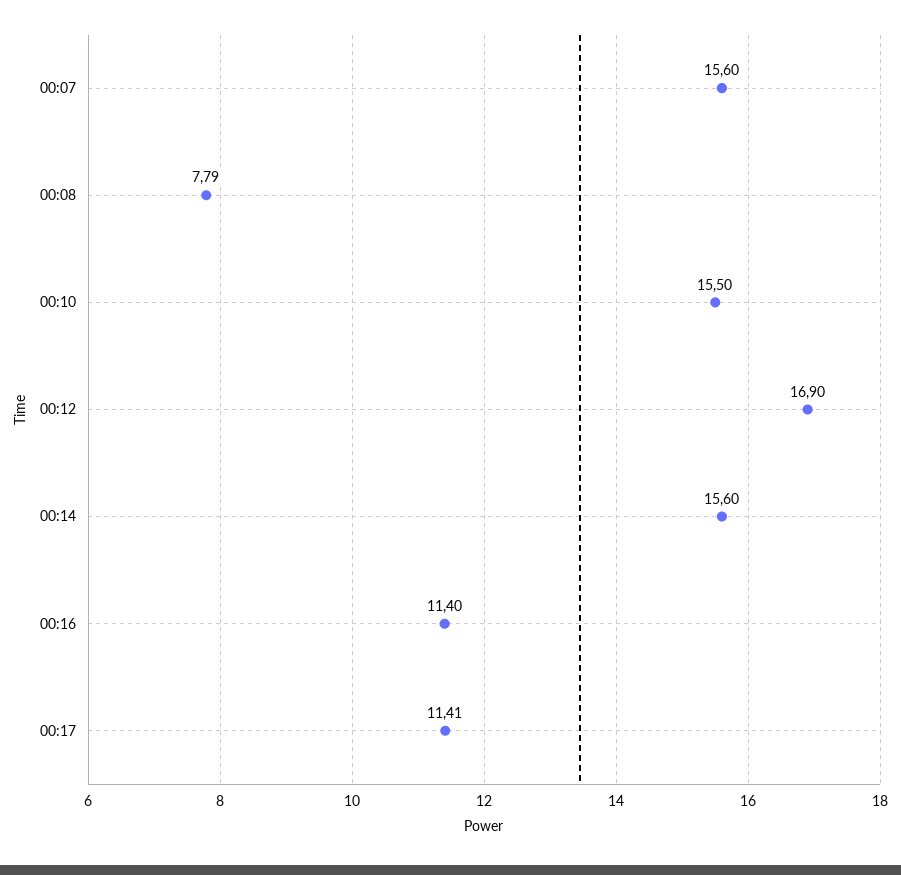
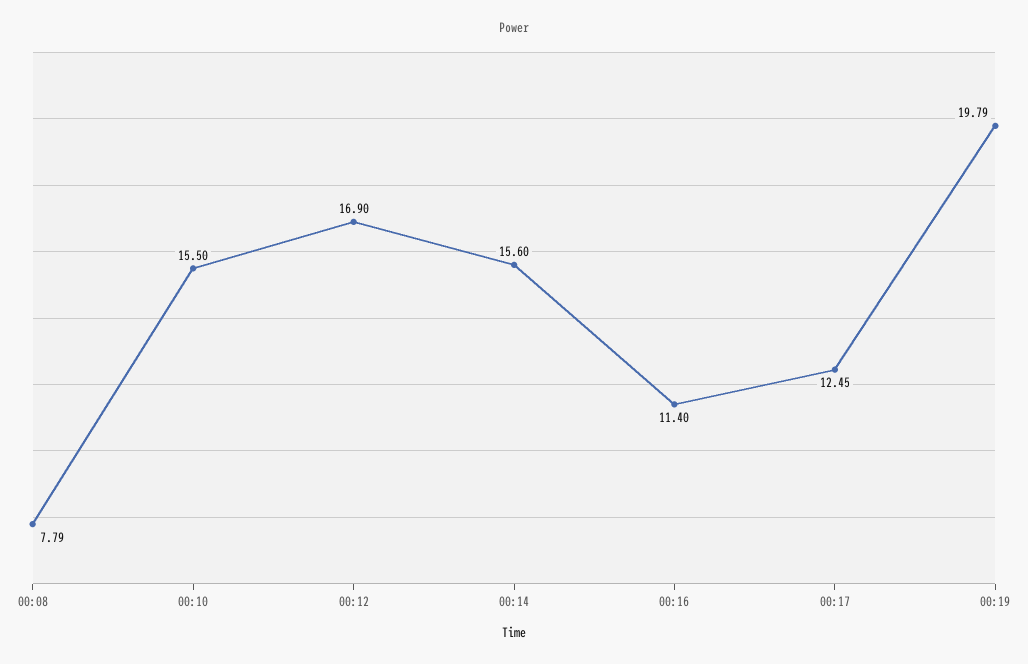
00:07: 15.6 -> none
00:17: 11.41 -> 12.45
00:19: none -> 19.79

